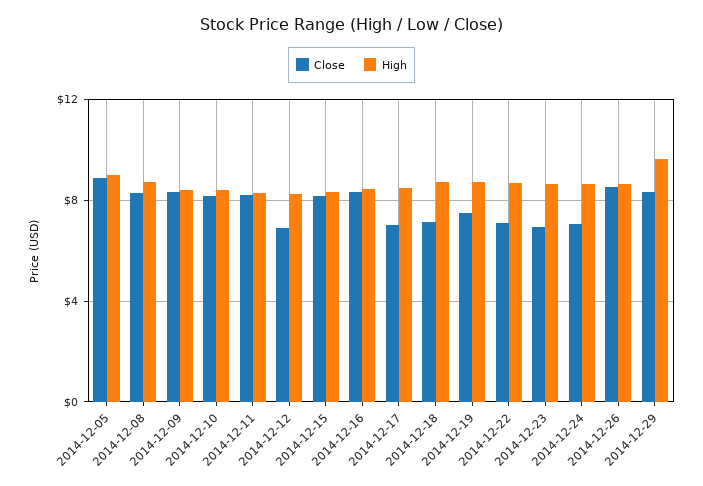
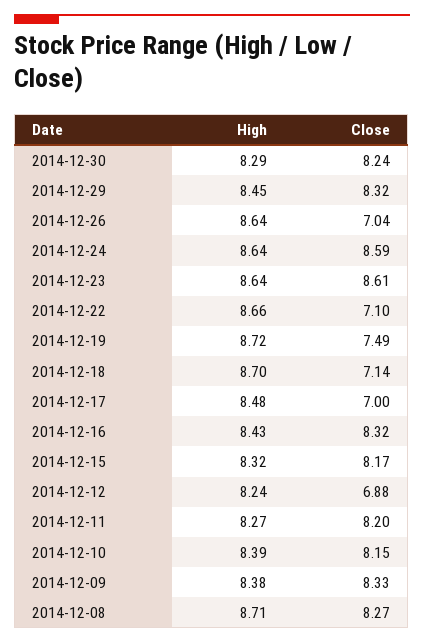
Close, 2014-12-05: 9 -> none
High, 2014-12-05: 9 -> none
Close, 2014-12-23: 7 -> 8.61
Close, 2014-12-24: 7 -> 8.59
Close, 2014-12-26: 8.5 -> 7.04
High, 2014-12-29: 9.5 -> 8.45
High, 2014-12-30: none -> 8.29
Close, 2014-12-30: none -> 8.24

